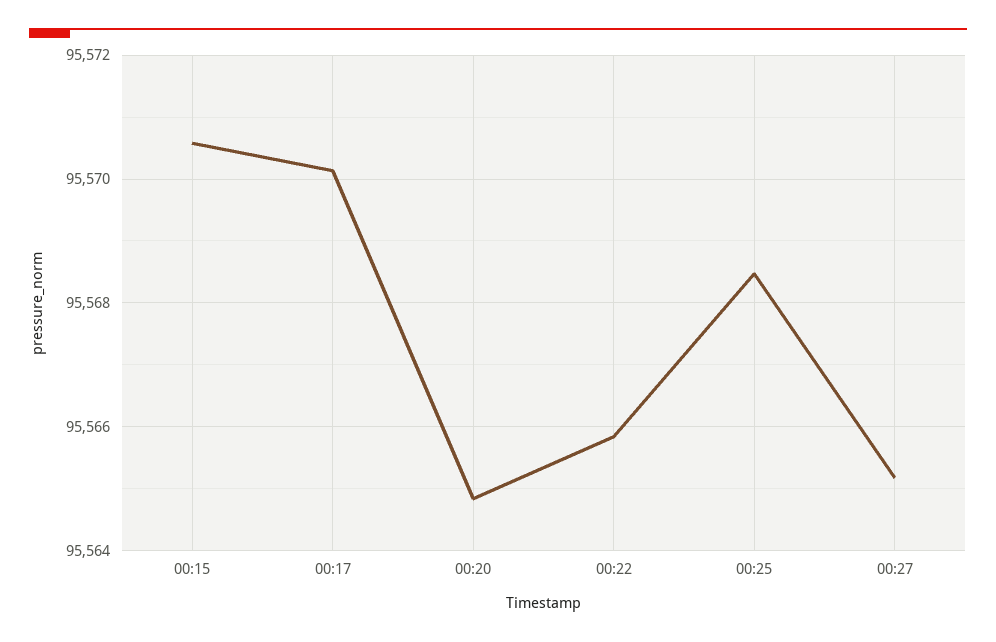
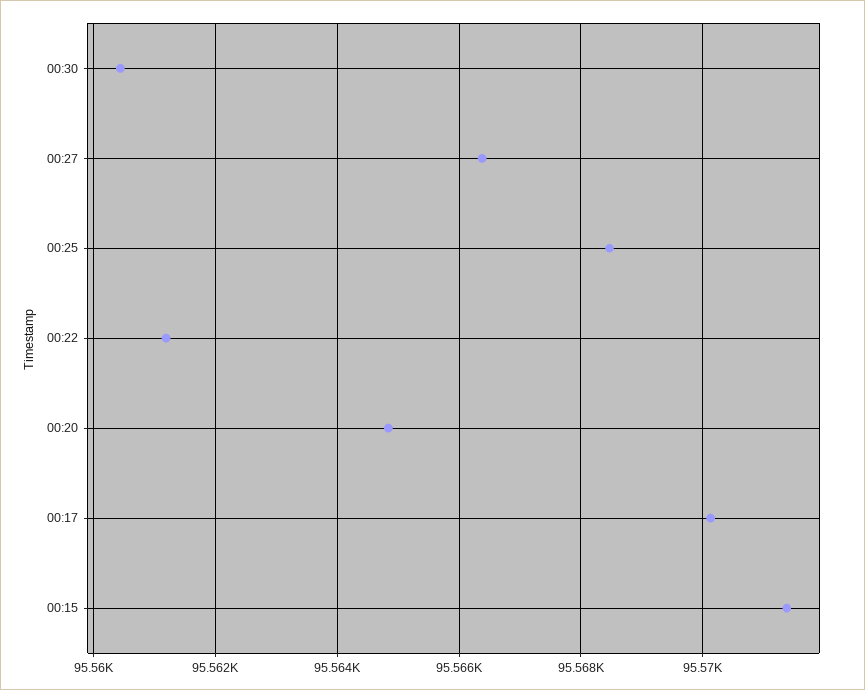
00:15: 95570.6 -> 95571.4
00:22: 95565.8 -> 95561.2
00:27: 95565.2 -> 95566.4
00:30: none -> 95560.4

